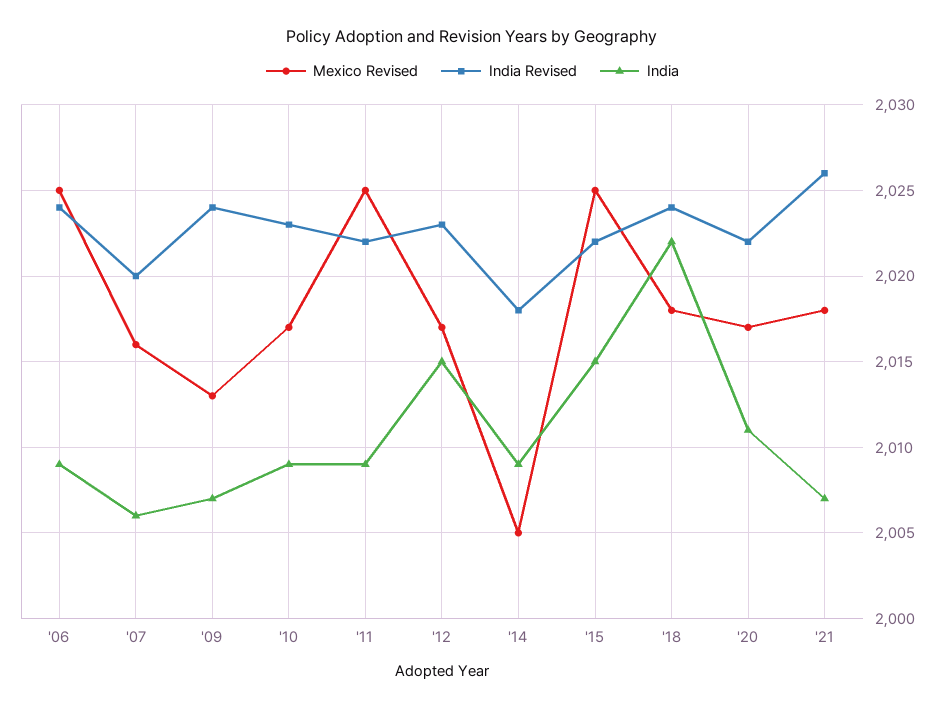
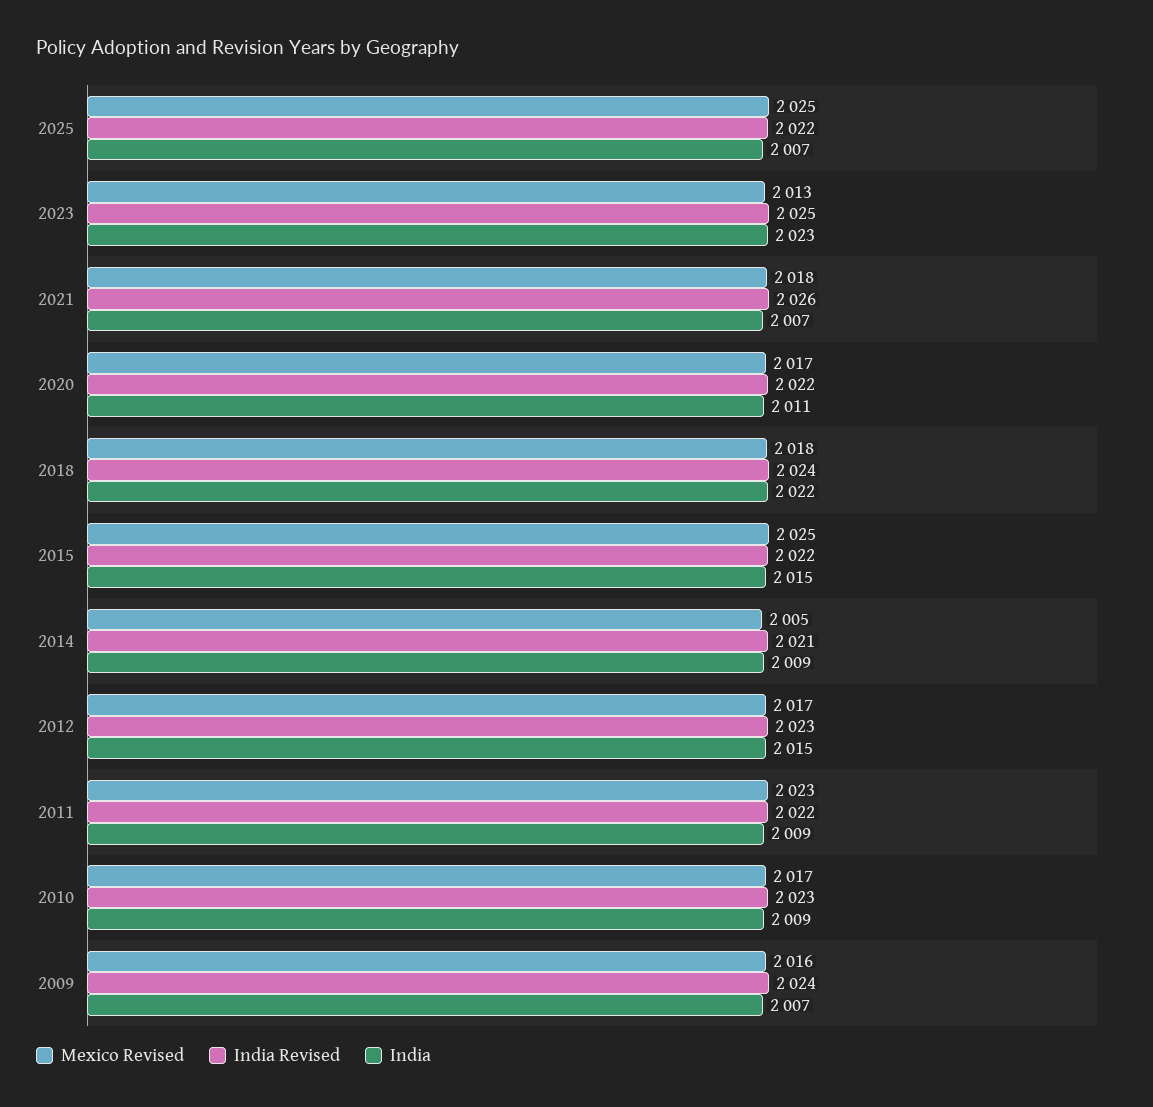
Mexico Revised, '06: 2025 -> none
India Revised, '06: 2024 -> none
India, '06: 2009 -> none
Mexico Revised, '07: 2016 -> none
India Revised, '07: 2020 -> none
India, '07: 2006 -> none
Mexico Revised, '09: 2013 -> 2016
Mexico Revised, '11: 2025 -> 2023
India Revised, '14: 2018 -> 2021
Mexico Revised, 2025: none -> 2025
India Revised, 2025: none -> 2022
India, 2025: none -> 2007
Mexico Revised, 2023: none -> 2013
India Revised, 2023: none -> 2025
India, 2023: none -> 2023

